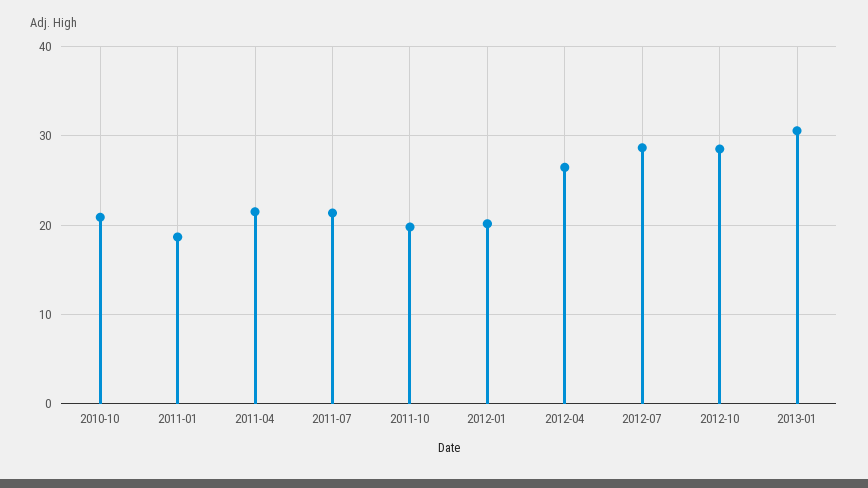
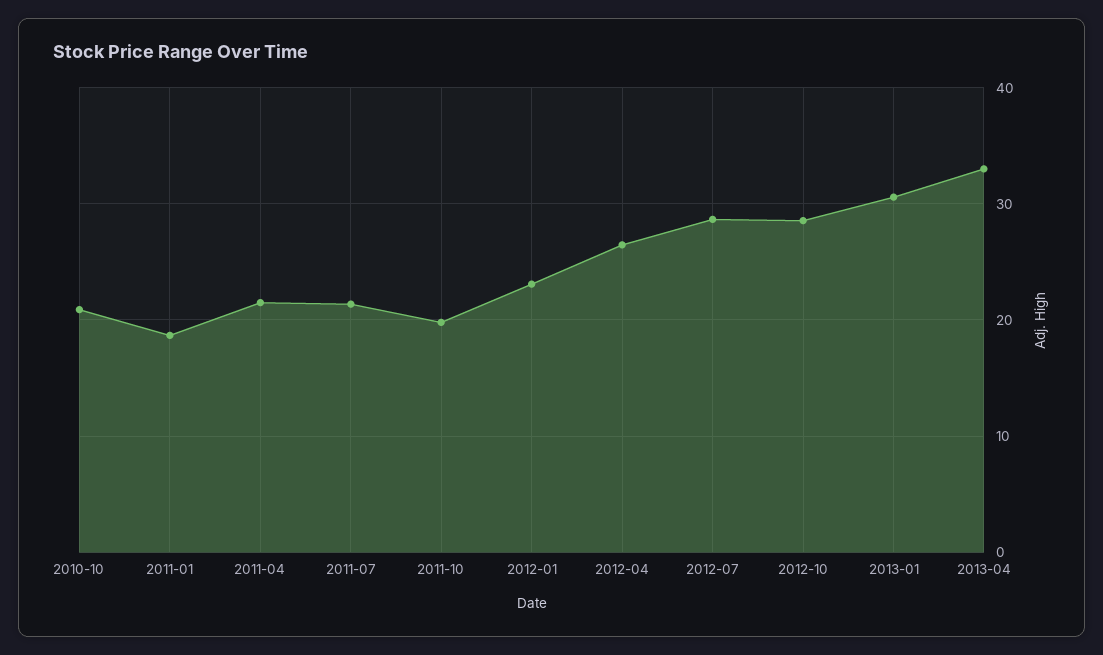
2012-01: 20 -> 23
2013-04: none -> 33

